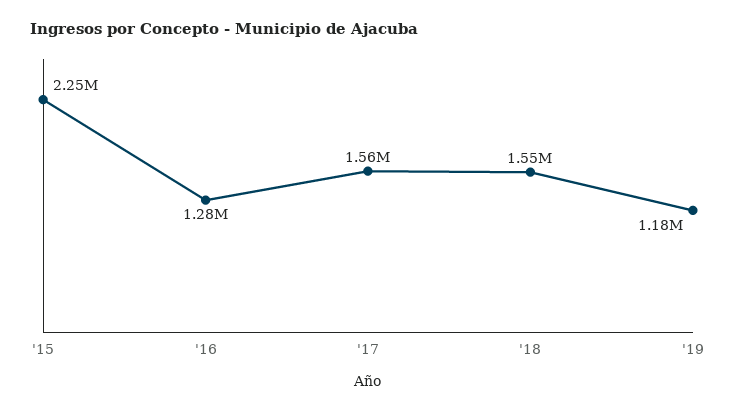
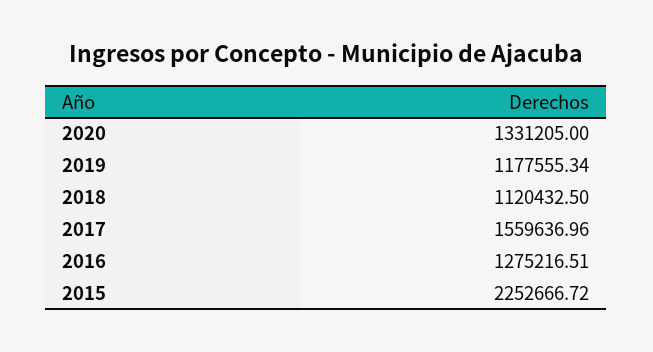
'18: 1550000 -> 1120432.5
2020: none -> 1331205

